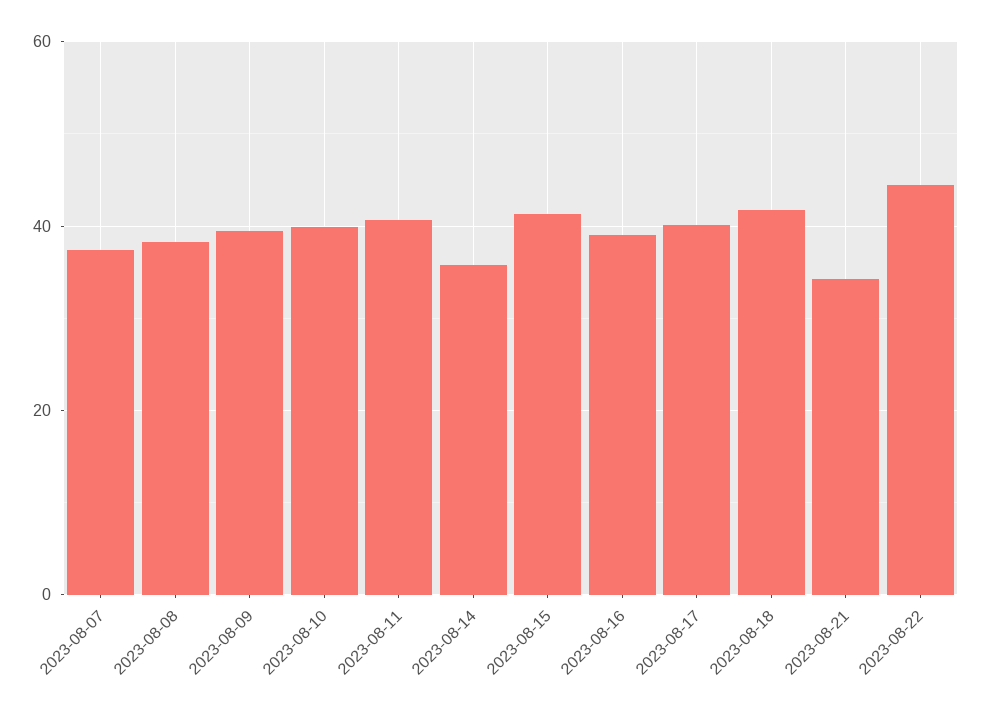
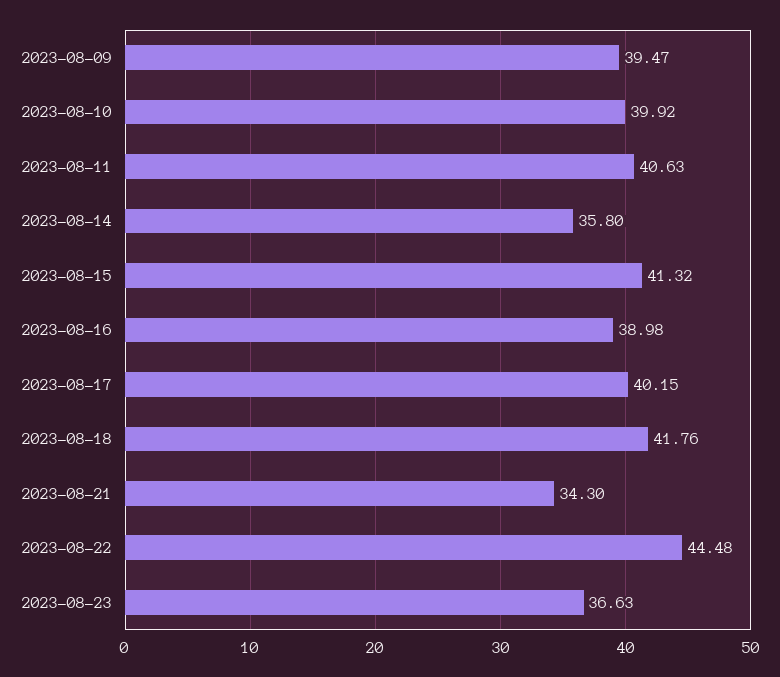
2023-08-07: 38 -> none
2023-08-08: 38 -> none
2023-08-23: none -> 36.63

